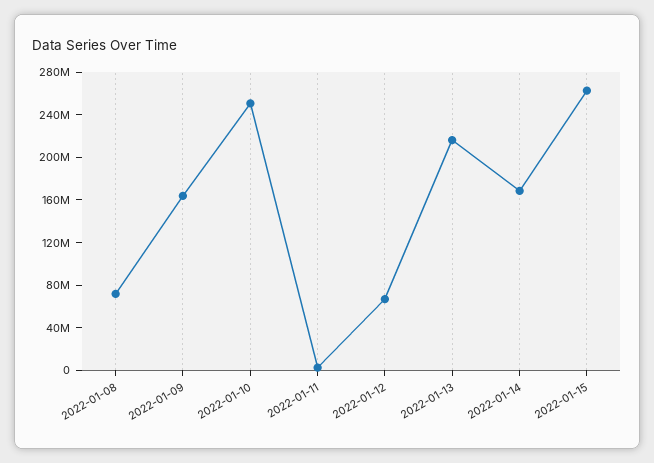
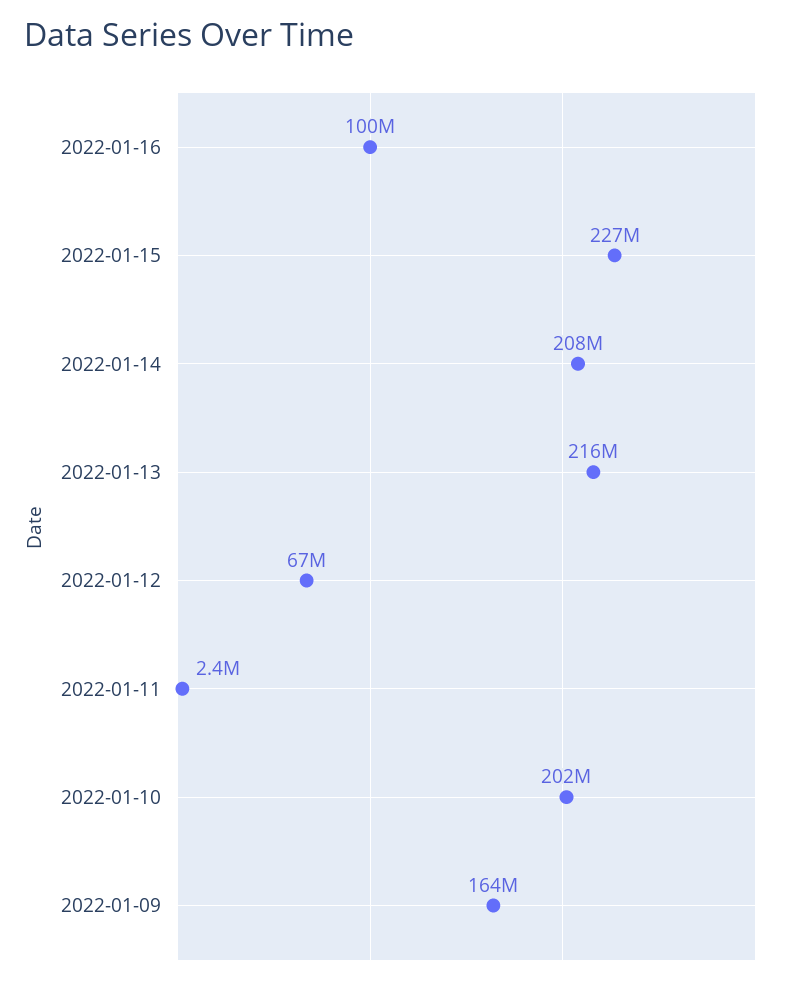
2022-01-08: 70000000 -> none
2022-01-10: 250000000 -> 202000000
2022-01-14: 170000000 -> 208000000
2022-01-15: 260000000 -> 227000000
2022-01-16: none -> 100000000

